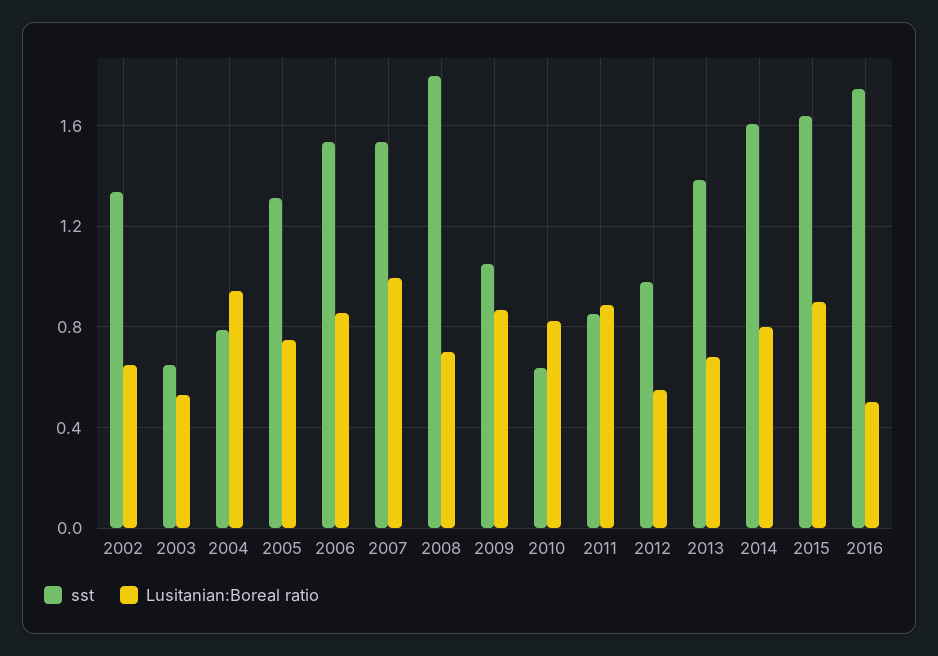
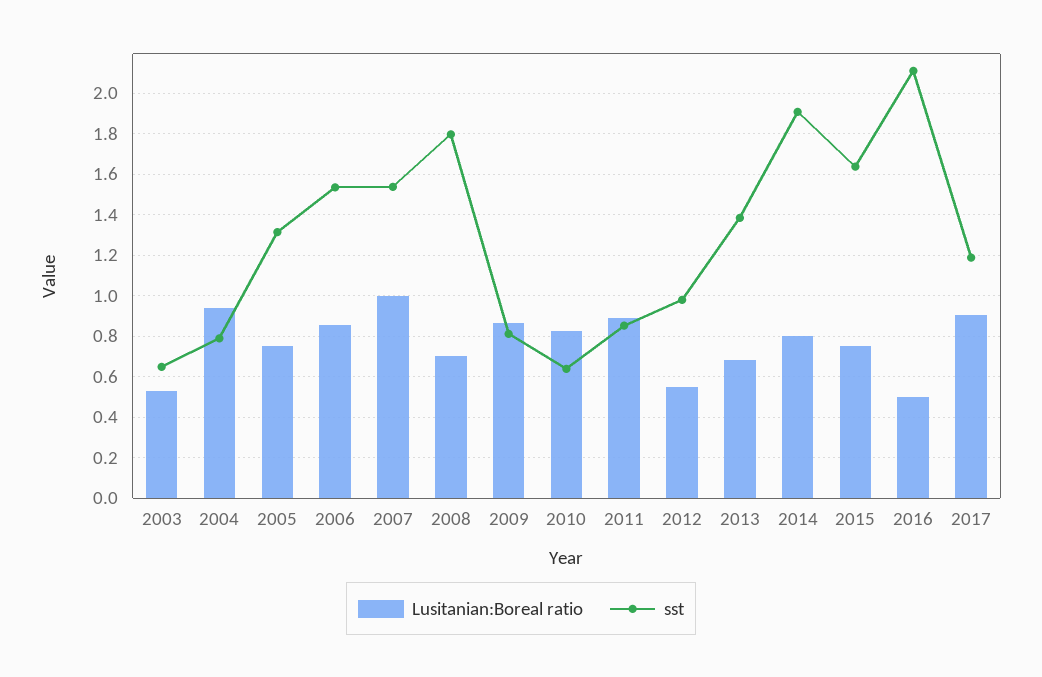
sst, 2002: 1.35 -> none
Lusitanian:Boreal ratio, 2002: 0.65 -> none
sst, 2009: 1.05 -> 0.8
sst, 2014: 1.6 -> 1.9
Lusitanian:Boreal ratio, 2015: 0.9 -> 0.75
sst, 2016: 1.75 -> 2.1
Lusitanian:Boreal ratio, 2017: none -> 0.9
sst, 2017: none -> 1.2

